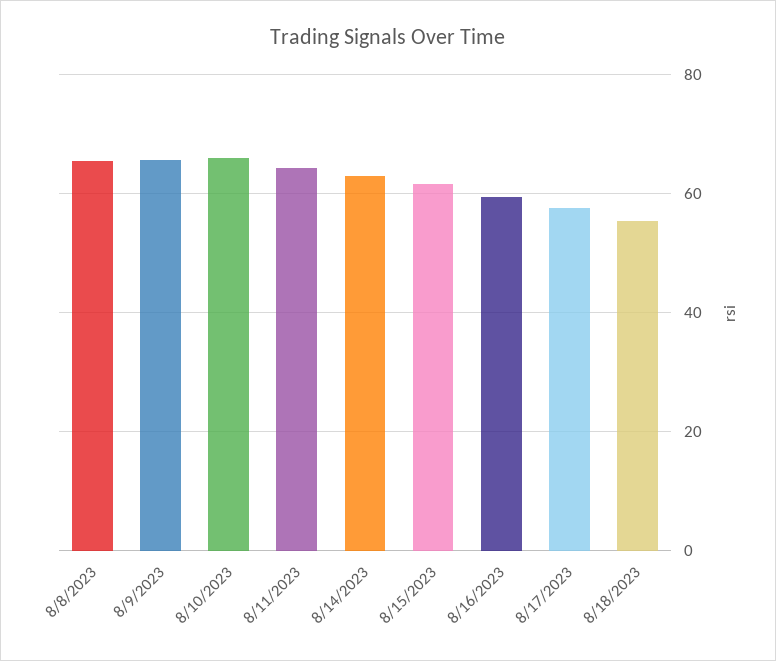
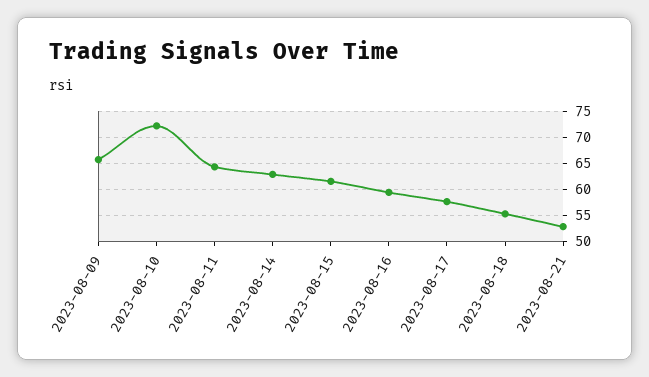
8/8/2023: 66 -> none
8/10/2023: 66 -> 72.5
2023-08-21: none -> 52.5

